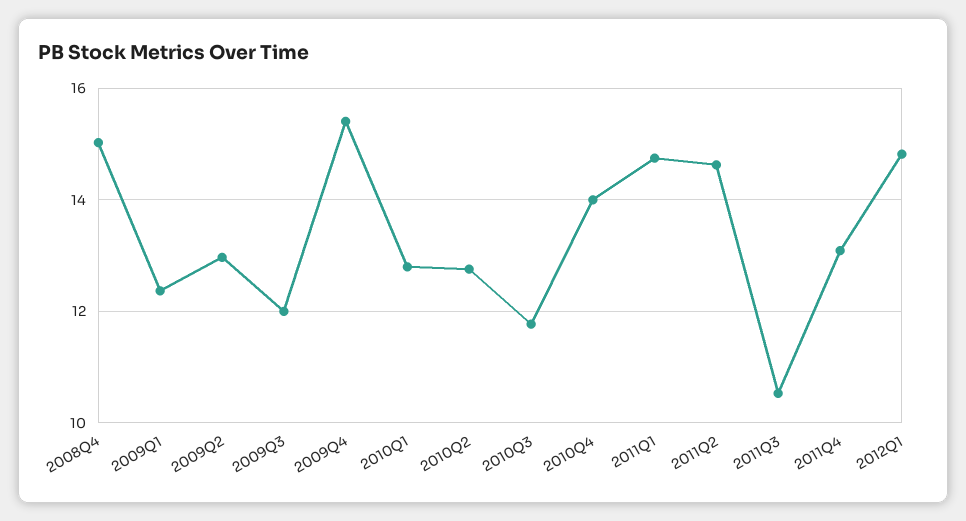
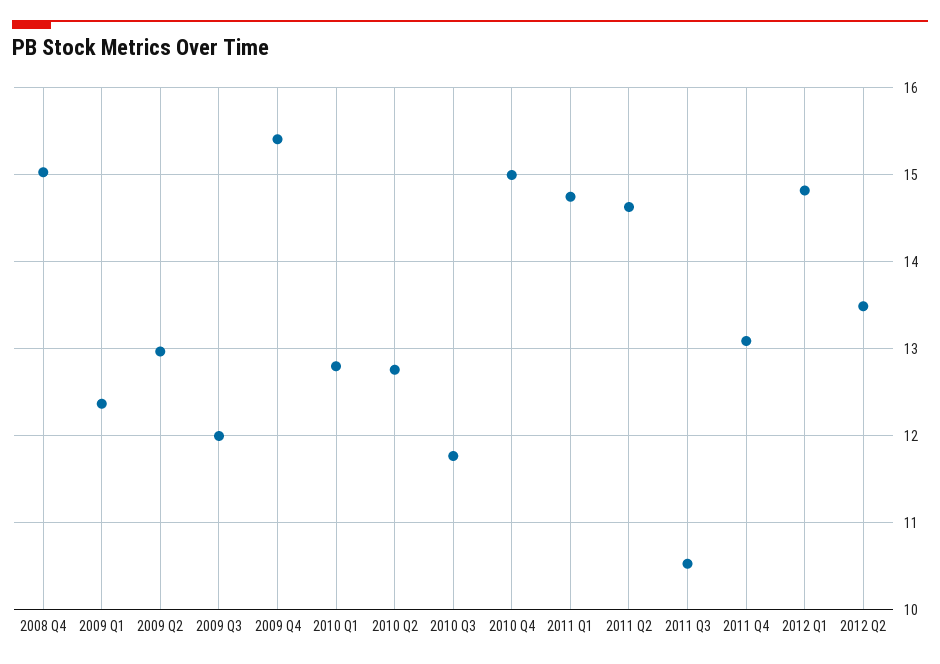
2010Q4: 14 -> 15
2012 Q2: none -> 13.5

